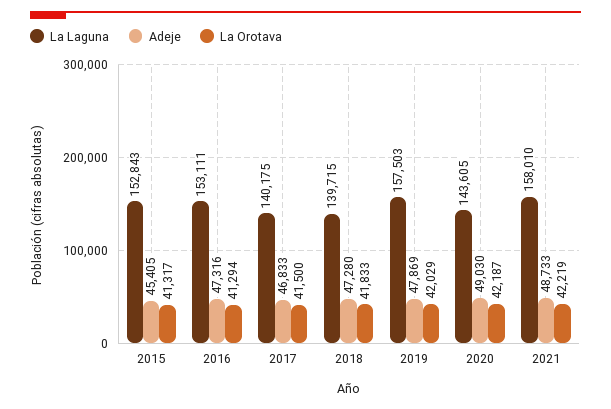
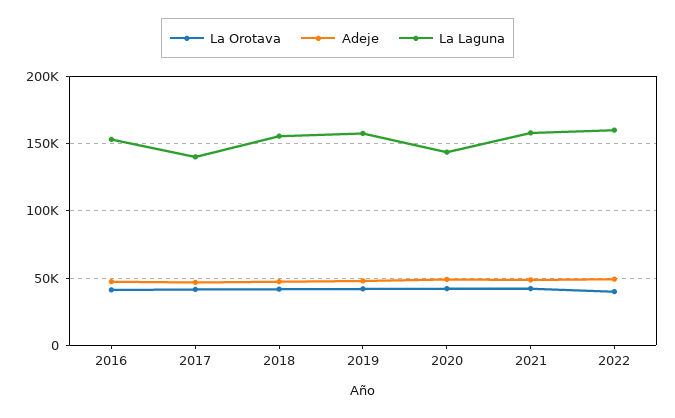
La Laguna, 2015: 152843 -> none
Adeje, 2015: 45405 -> none
La Orotava, 2015: 41317 -> none
La Laguna, 2018: 139715 -> 155000
La Orotava, 2022: none -> 40000
Adeje, 2022: none -> 50000
La Laguna, 2022: none -> 160000

